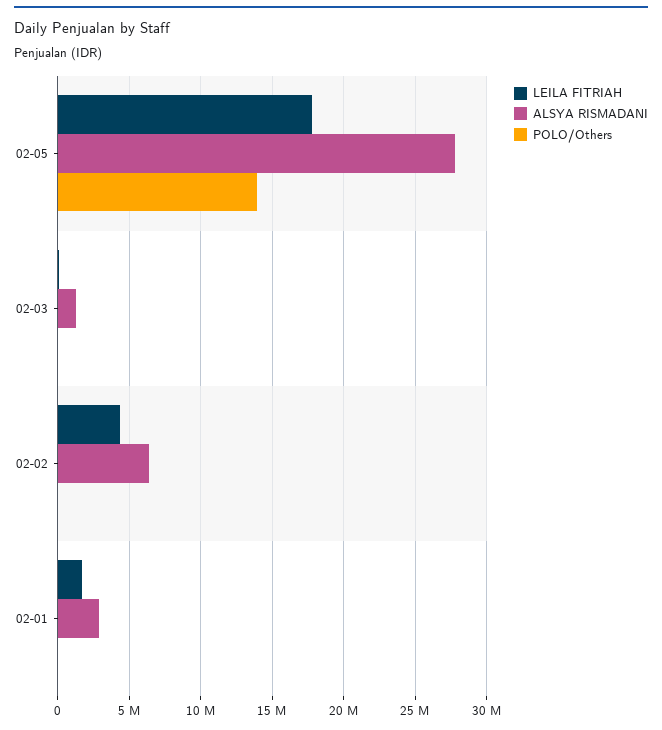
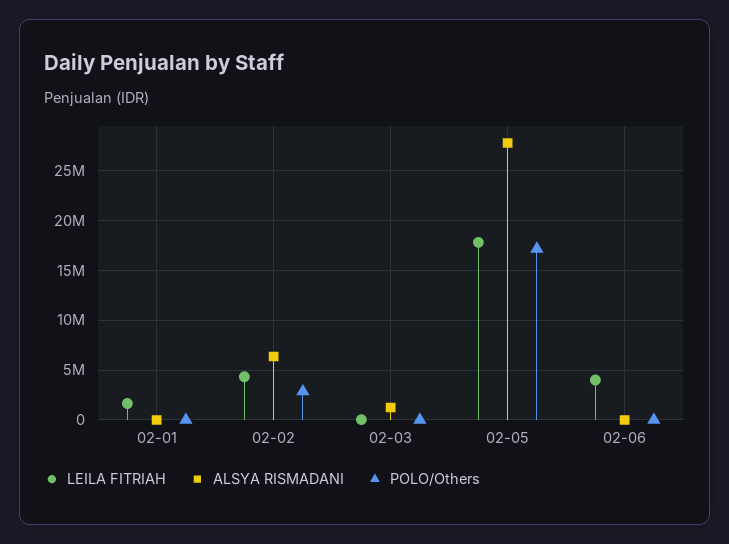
POLO/Others, 02-05: 14000000 -> 17000000
POLO/Others, 02-02: 0 -> 3000000
ALSYA RISMADANI, 02-01: 3000000 -> 0
LEILA FITRIAH, 02-06: none -> 4000000
ALSYA RISMADANI, 02-06: none -> 0
POLO/Others, 02-06: none -> 0

